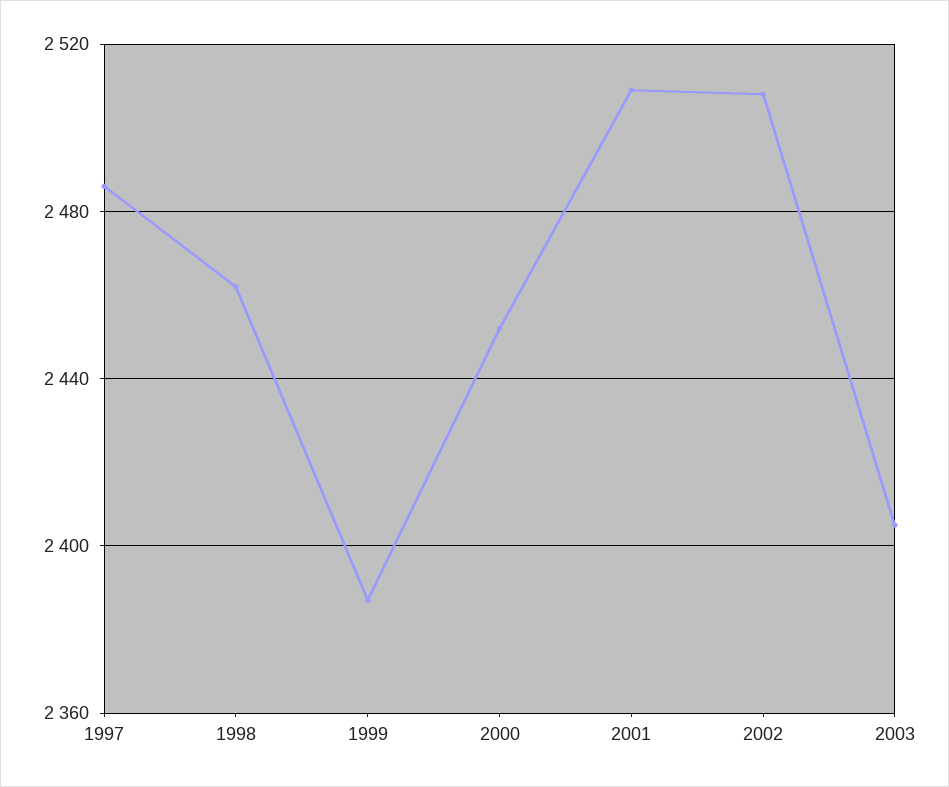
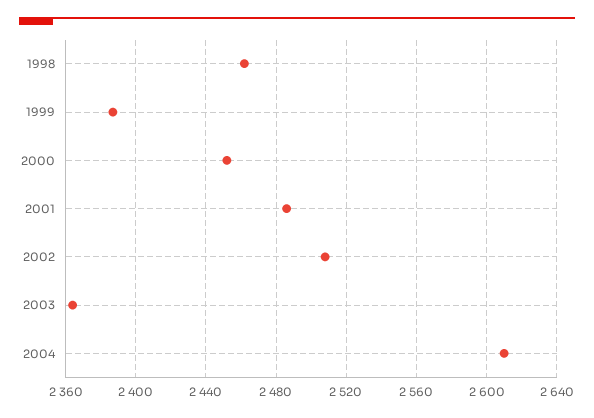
1997: 2485 -> none
2001: 2510 -> 2485
2003: 2405 -> 2365
2004: none -> 2610

